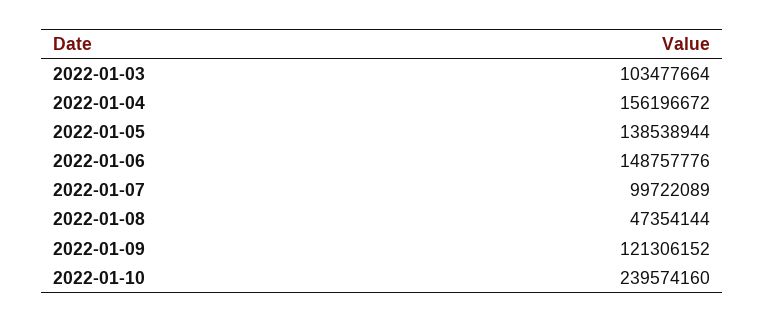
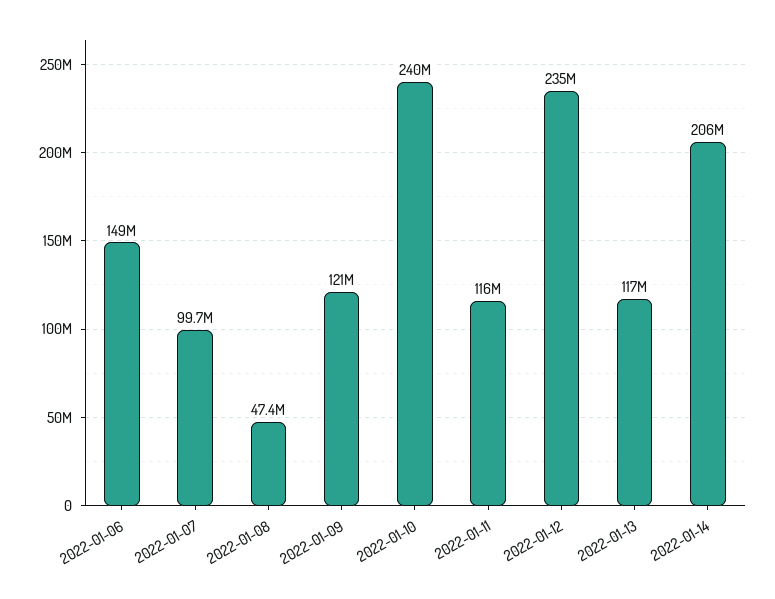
2022-01-03: 103477664 -> none
2022-01-04: 156196672 -> none
2022-01-05: 138538944 -> none
2022-01-11: none -> 116000000
2022-01-12: none -> 235000000
2022-01-13: none -> 117000000
2022-01-14: none -> 206000000

